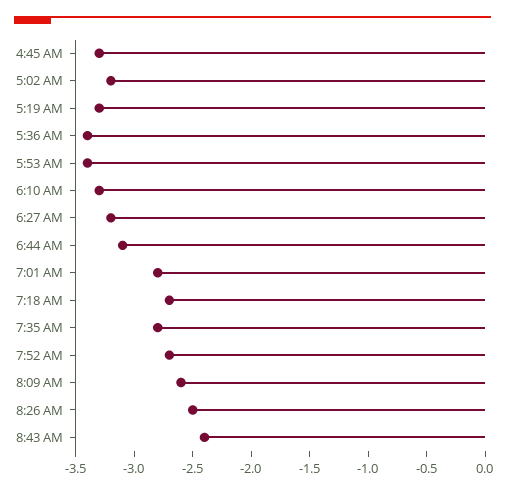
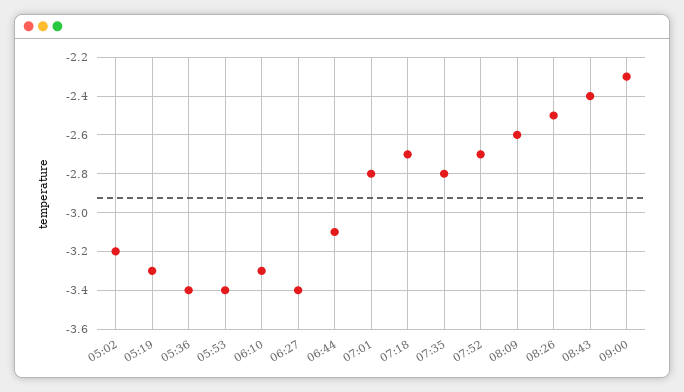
4:45 AM: -3.3 -> none
6:27 AM: -3.2 -> -3.4
09:00: none -> -2.3

